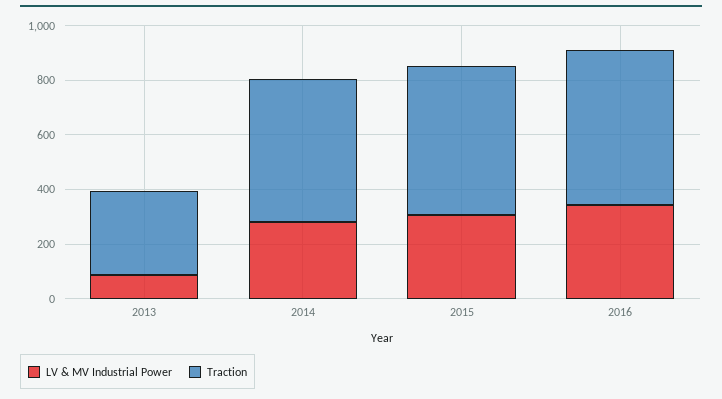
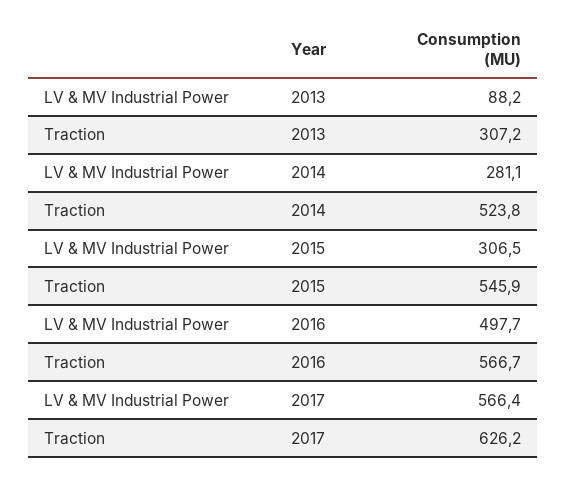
LV & MV Industrial Power, 2016: 350 -> 497.7
LV & MV Industrial Power, 2017: none -> 566.4
Traction, 2017: none -> 626.2

